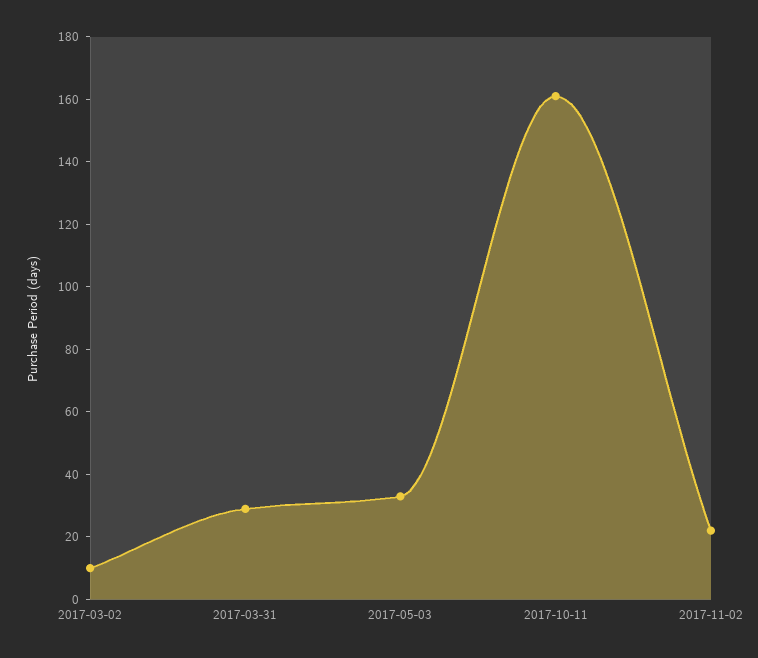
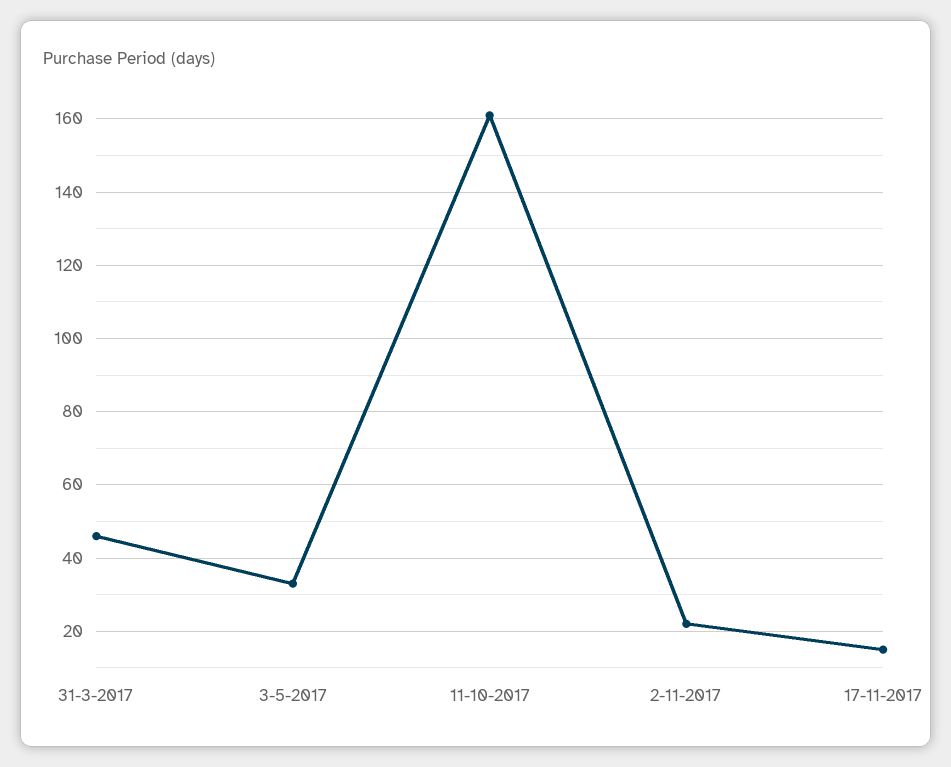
2017-03-02: 10 -> none
2017-03-31: 30 -> 45
17-11-2017: none -> 15

